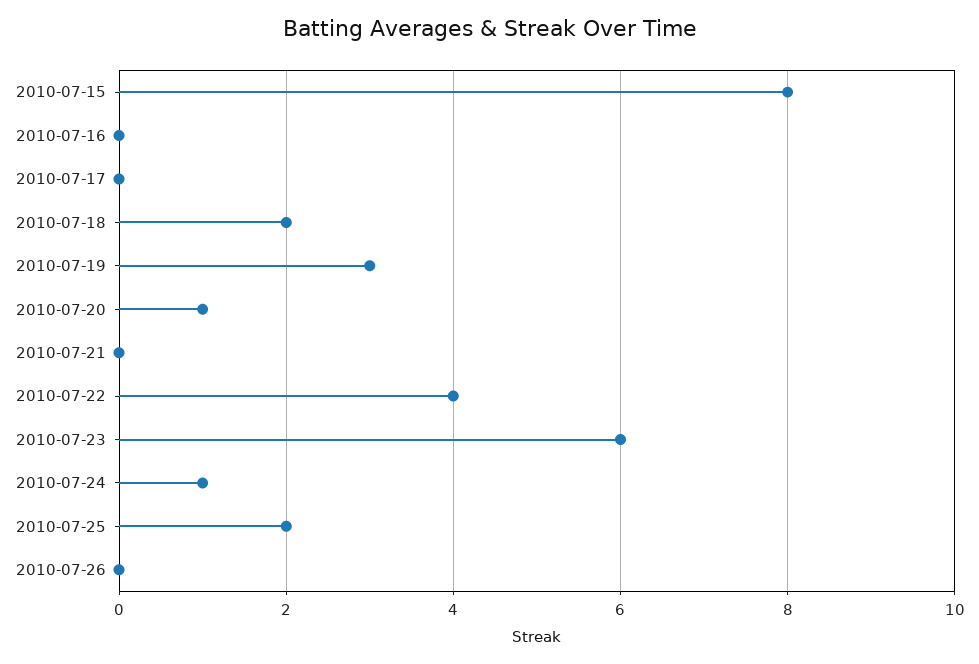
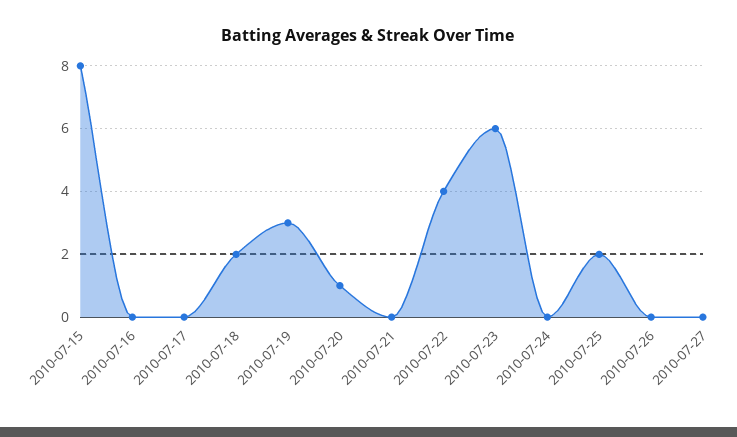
2010-07-24: 1 -> 0
2010-07-27: none -> 0

